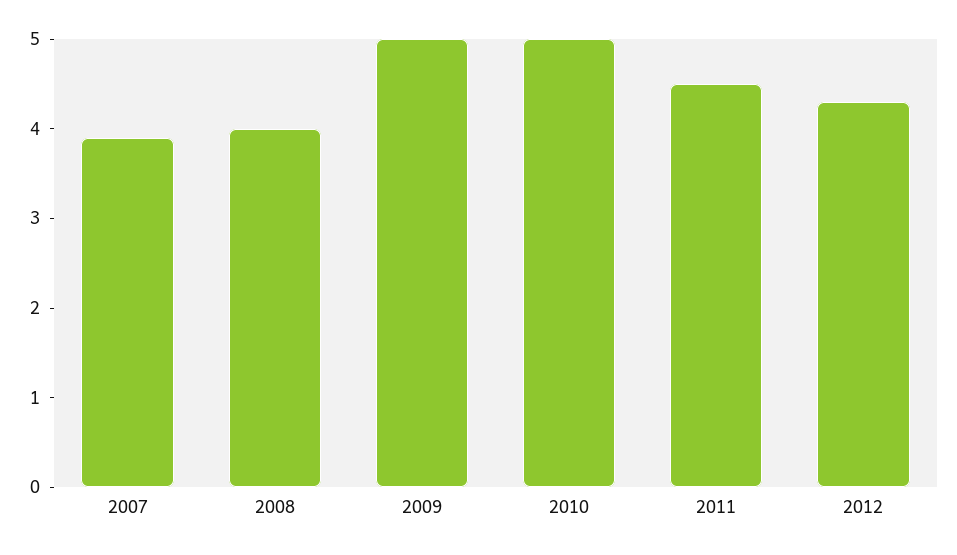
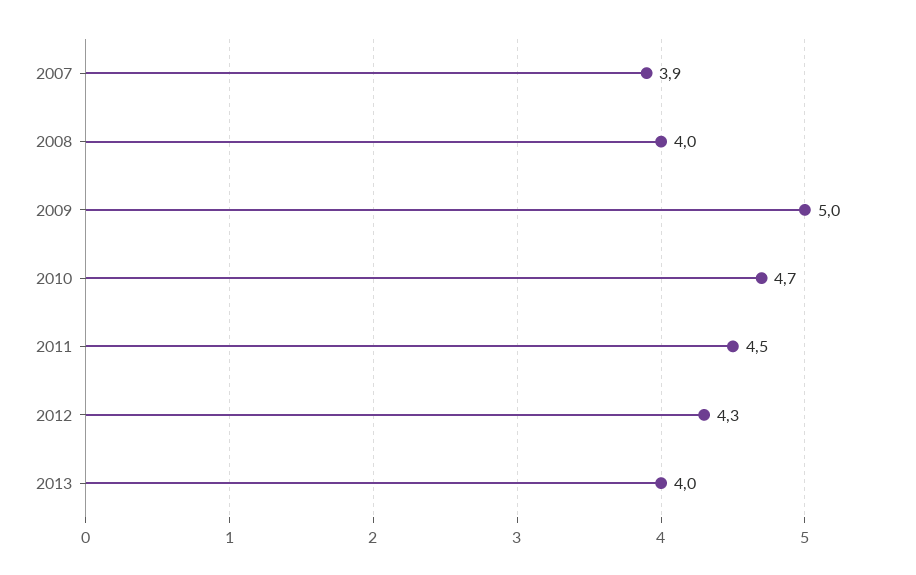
2010: 5 -> 4.7
2013: none -> 4

